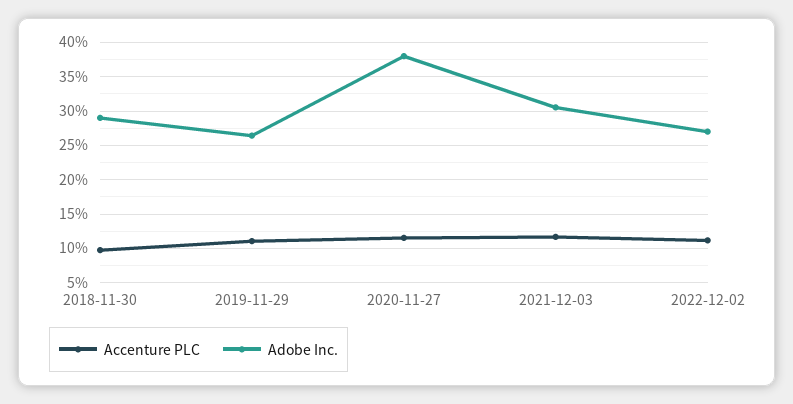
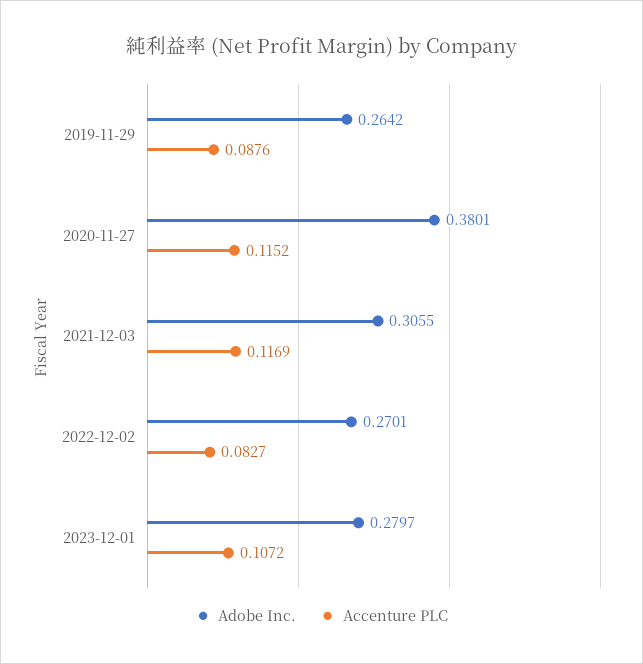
Accenture PLC, 2018-11-30: 0.1 -> none
Adobe Inc., 2018-11-30: 0.29 -> none
Accenture PLC, 2019-11-29: 0.11 -> 0.0876
Accenture PLC, 2022-12-02: 0.11 -> 0.0827
Adobe Inc., 2023-12-01: none -> 0.2797
Accenture PLC, 2023-12-01: none -> 0.1072

